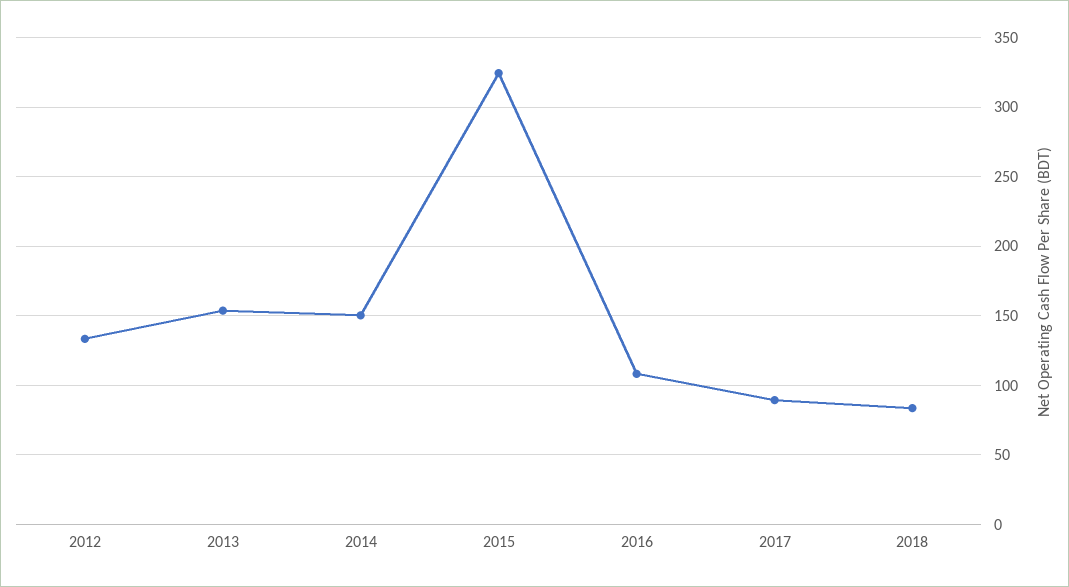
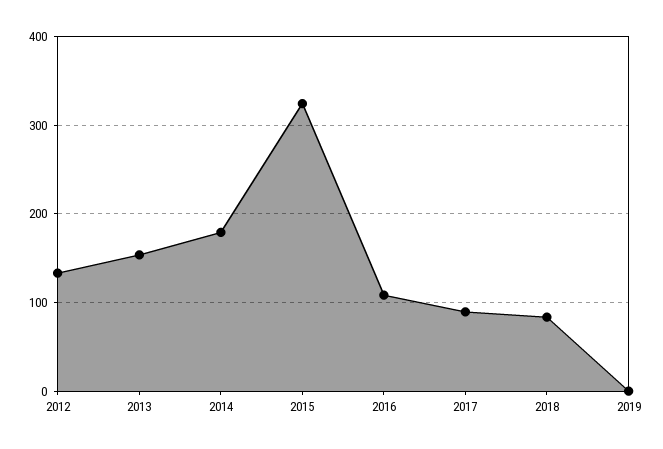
2014: 150 -> 180
2019: none -> 0

